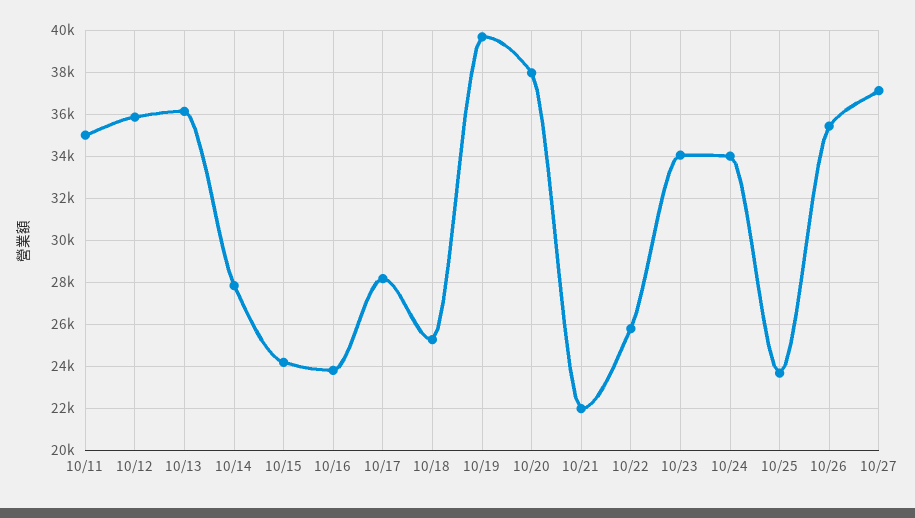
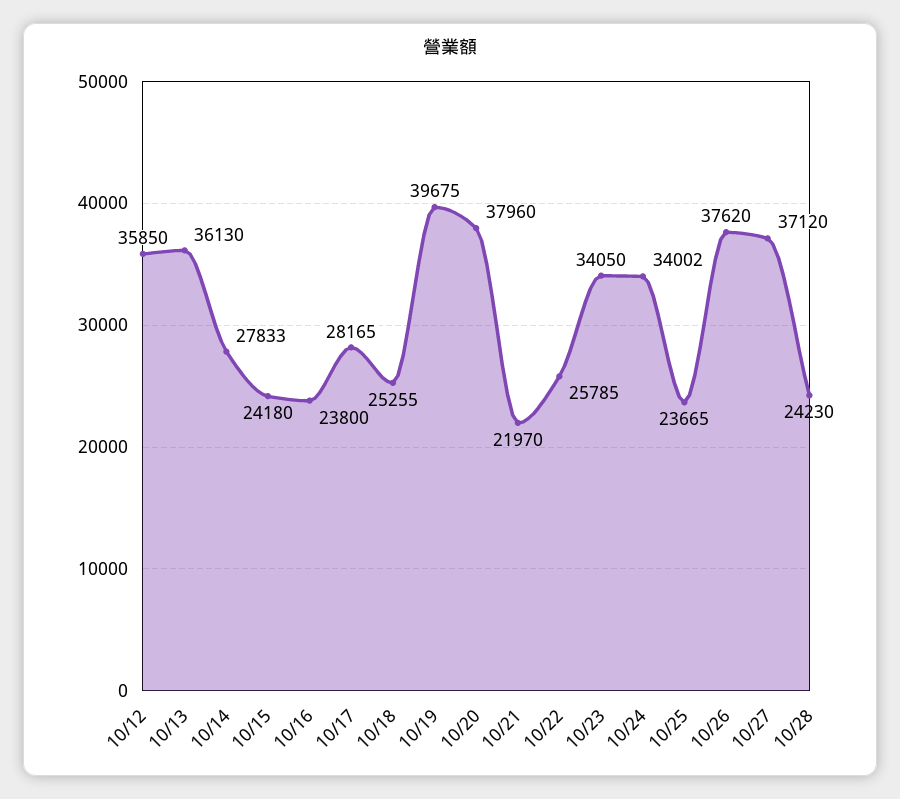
10/11: 35000 -> none
10/26: 35500 -> 37620
10/28: none -> 24230

